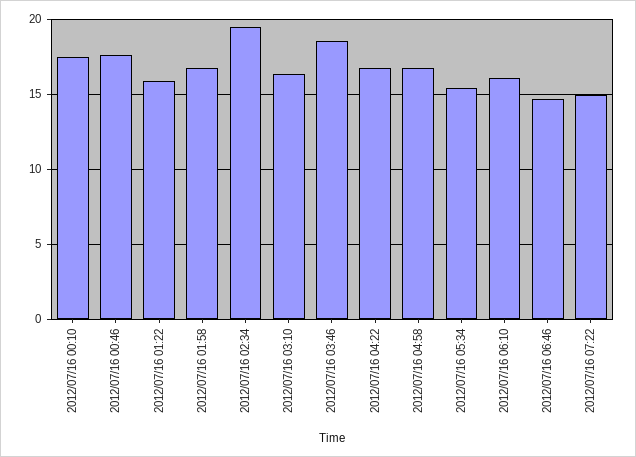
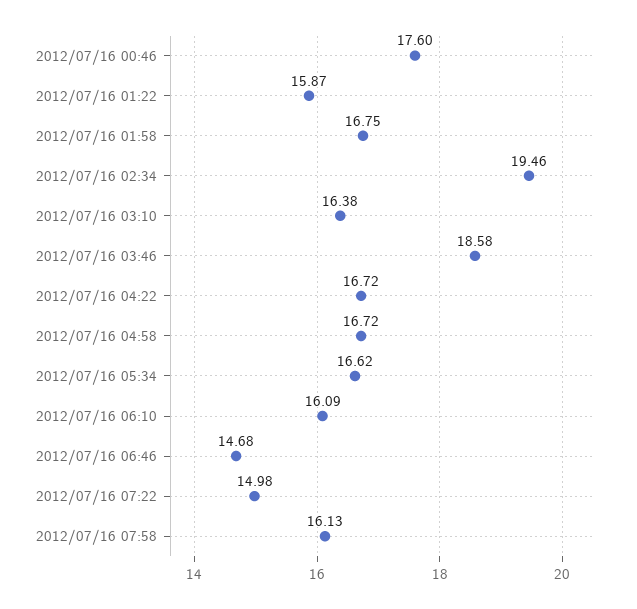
2012/07/16 00:10: 17.5 -> none
2012/07/16 05:34: 15.5 -> 16.62
2012/07/16 07:58: none -> 16.13

